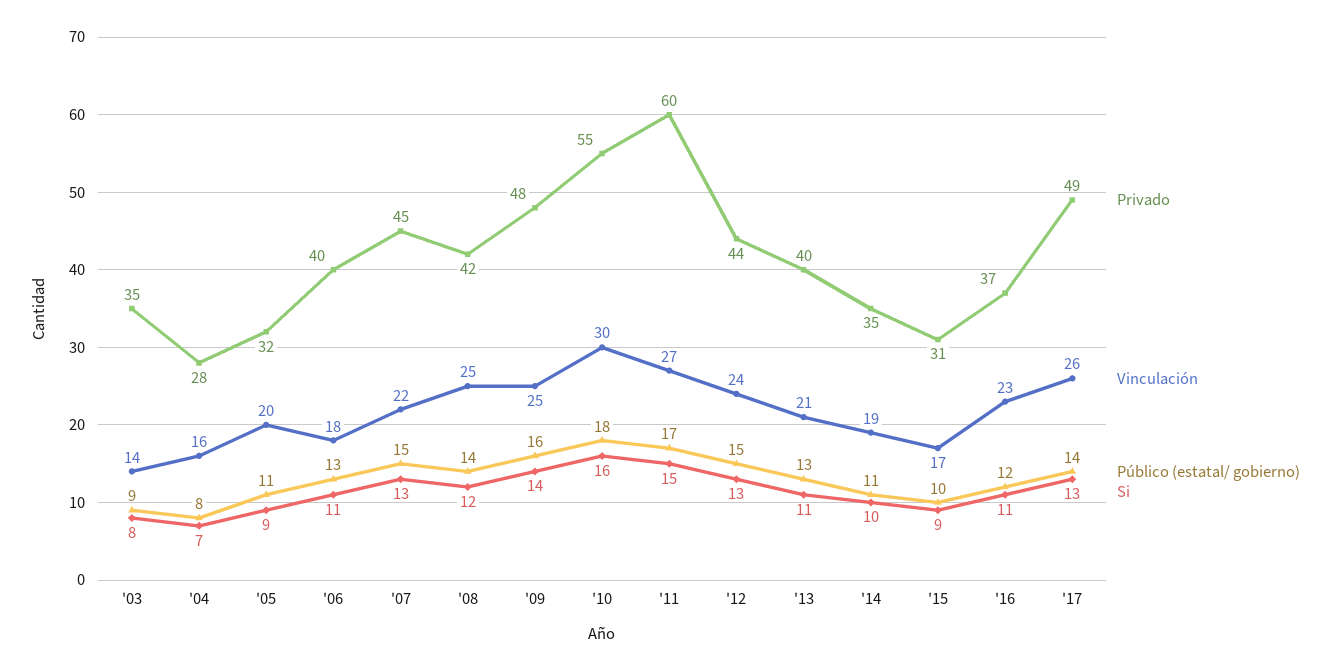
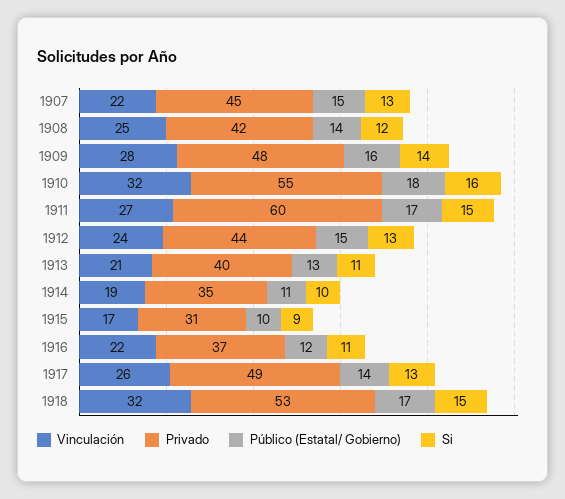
Privado, '03: 35 -> none
Vinculación, '03: 14 -> none
Público (estatal/ gobierno), '03: 9 -> none
Si, '03: 8 -> none
Privado, '04: 28 -> none
Vinculación, '04: 16 -> none
Público (estatal/ gobierno), '04: 8 -> none
Si, '04: 7 -> none
Privado, '05: 32 -> none
Vinculación, '05: 20 -> none
Público (estatal/ gobierno), '05: 11 -> none
Si, '05: 9 -> none
Privado, '06: 40 -> none
Vinculación, '06: 18 -> none
Público (estatal/ gobierno), '06: 13 -> none
Si, '06: 11 -> none
Vinculación, '09: 25 -> 28
Vinculación, '10: 30 -> 32
Vinculación, '16: 23 -> 22
Vinculación, 1918: none -> 32
Privado, 1918: none -> 53
Público (estatal/ gobierno), 1918: none -> 17
Si, 1918: none -> 15

